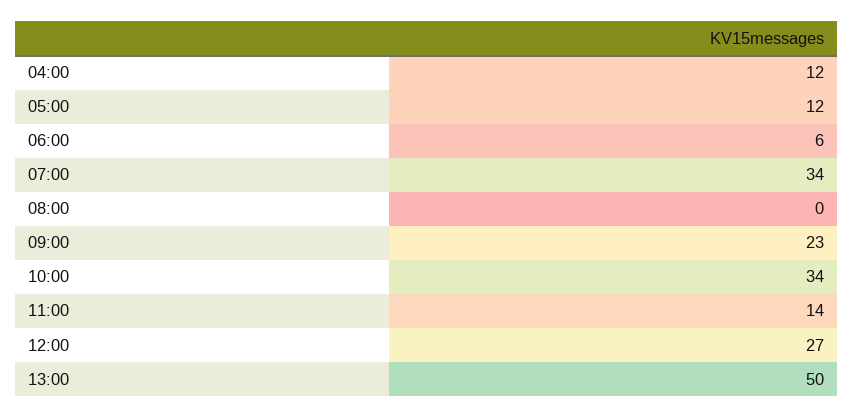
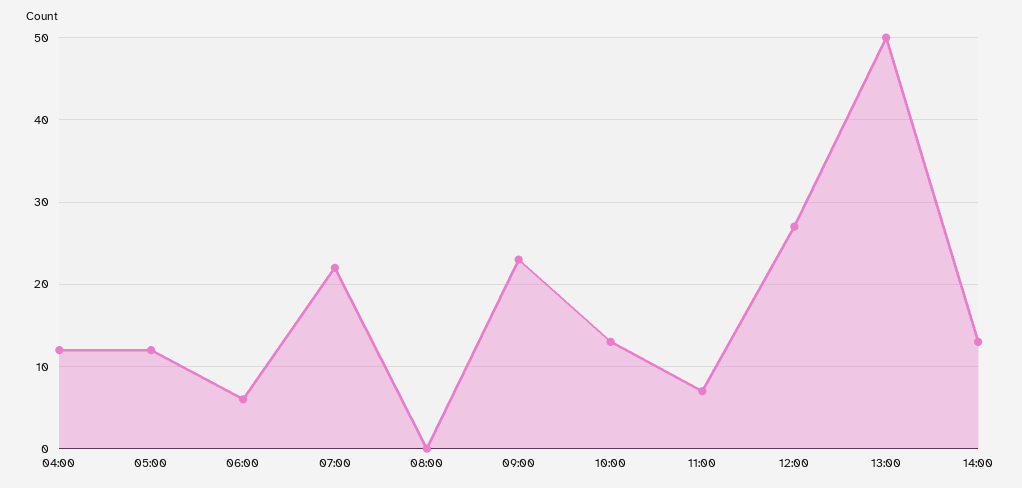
07:00: 34 -> 22
10:00: 34 -> 13
11:00: 14 -> 7
14:00: none -> 13

